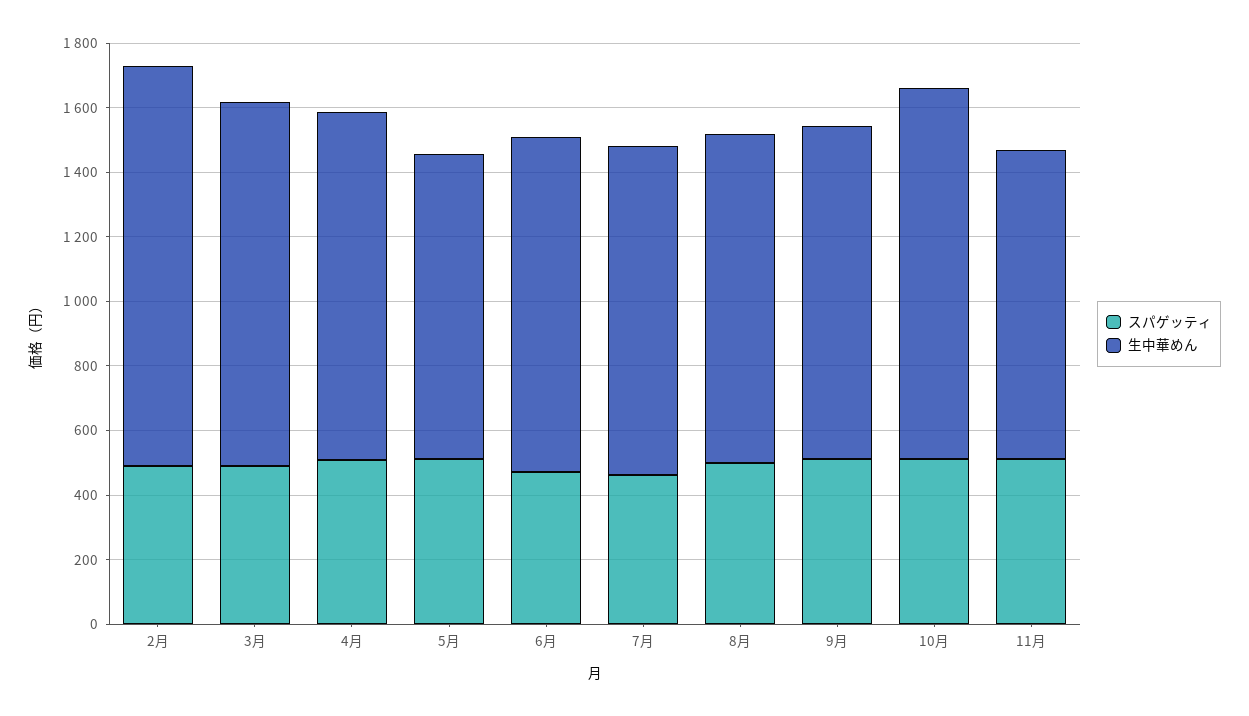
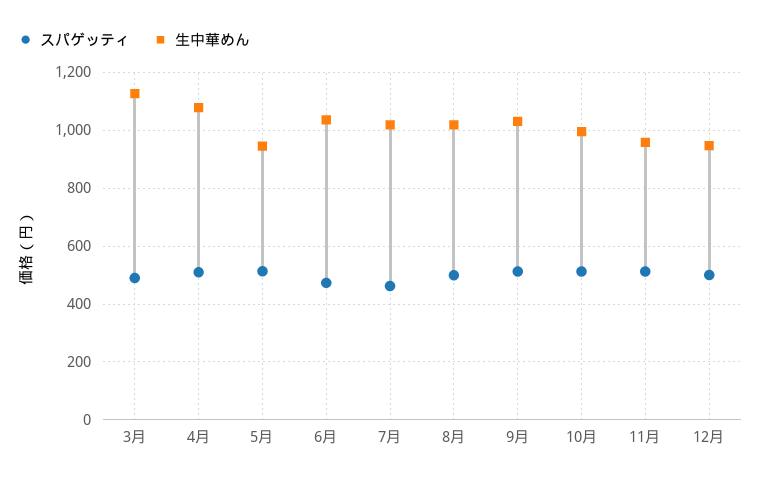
スパゲッティ, 2月: 500 -> none
生中華めん, 2月: 1250 -> none
生中華めん, 10月: 1150 -> 1000
スパゲッティ, 12月: none -> 500
生中華めん, 12月: none -> 950

